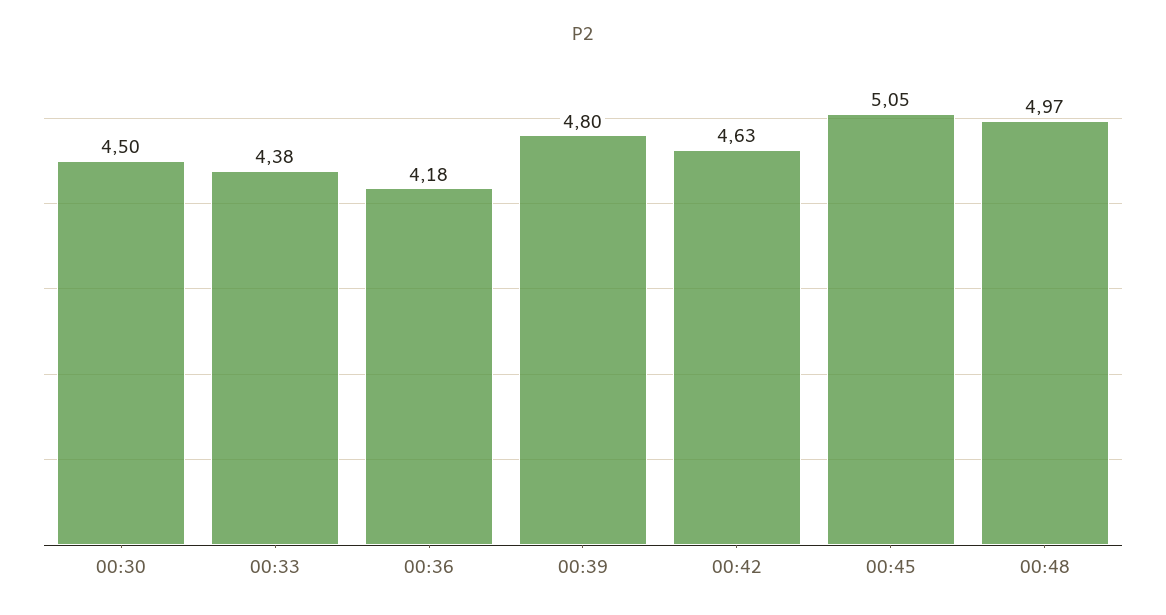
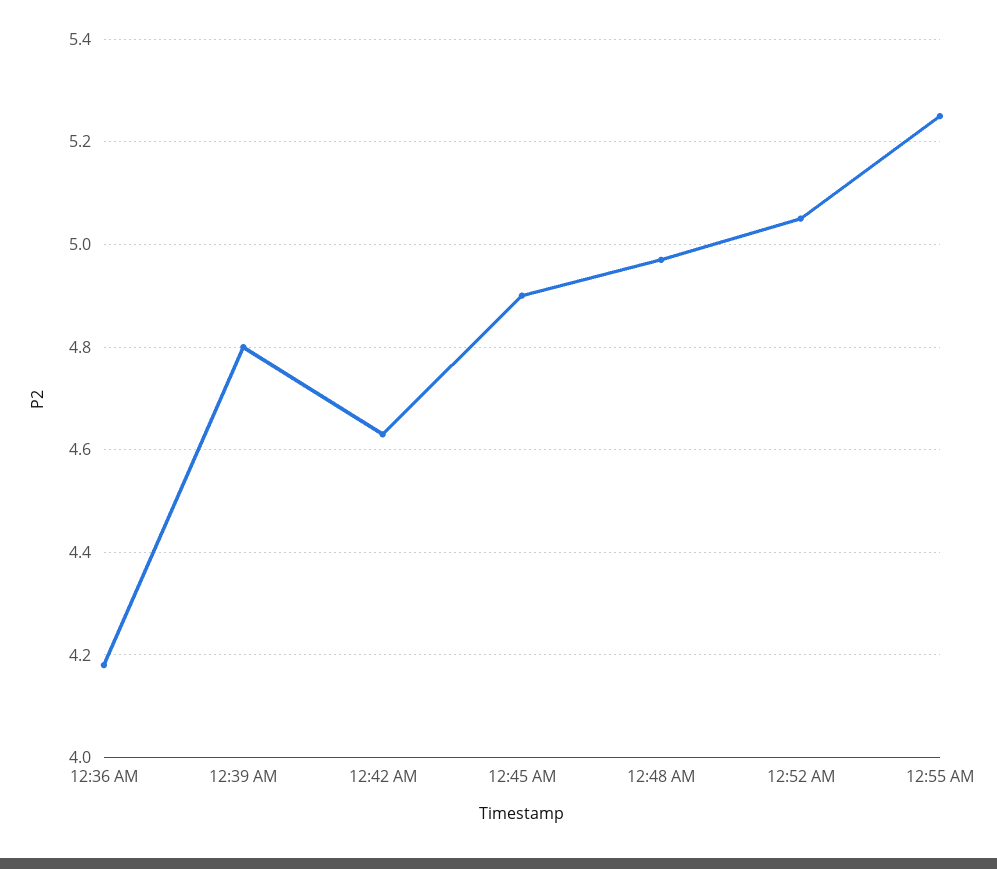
00:30: 4.5 -> none
00:33: 4.38 -> none
00:45: 5.05 -> 4.9
12:52 AM: none -> 5.05
12:55 AM: none -> 5.25

